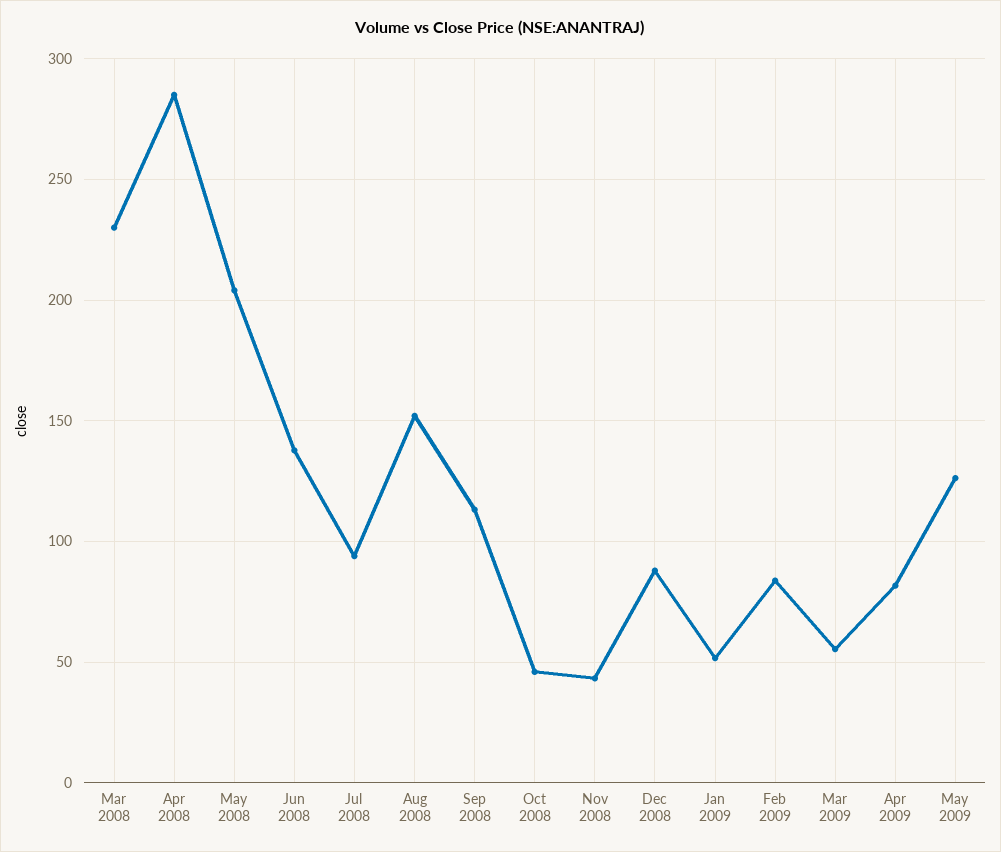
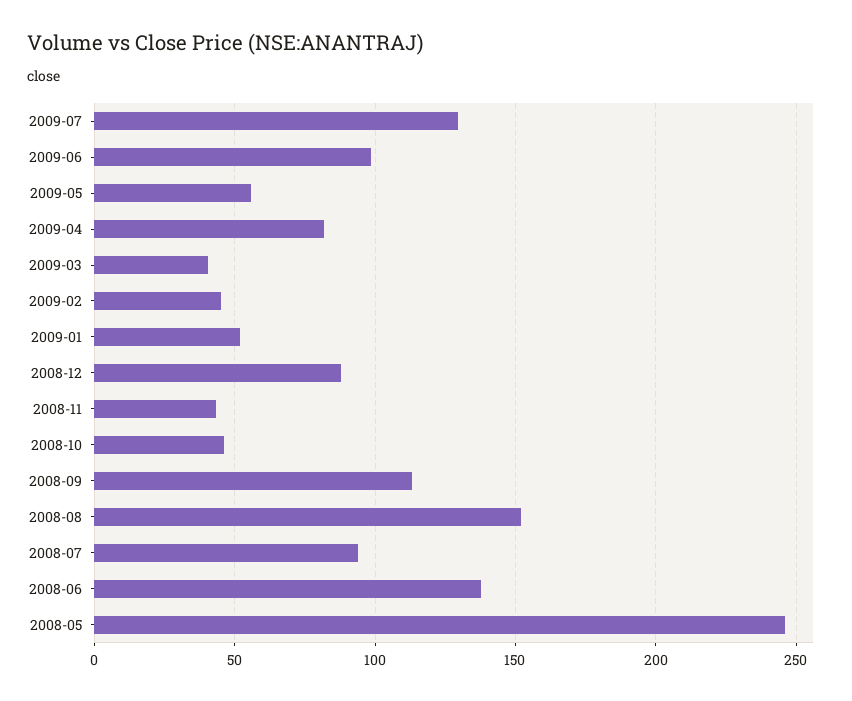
Mar 2008: 230 -> none
Apr 2008: 285 -> none
May 2008: 205 -> 245
Feb 2009: 85 -> 45
Mar 2009: 55 -> 40
May 2009: 125 -> 55
2009-07: none -> 130
2009-06: none -> 100

